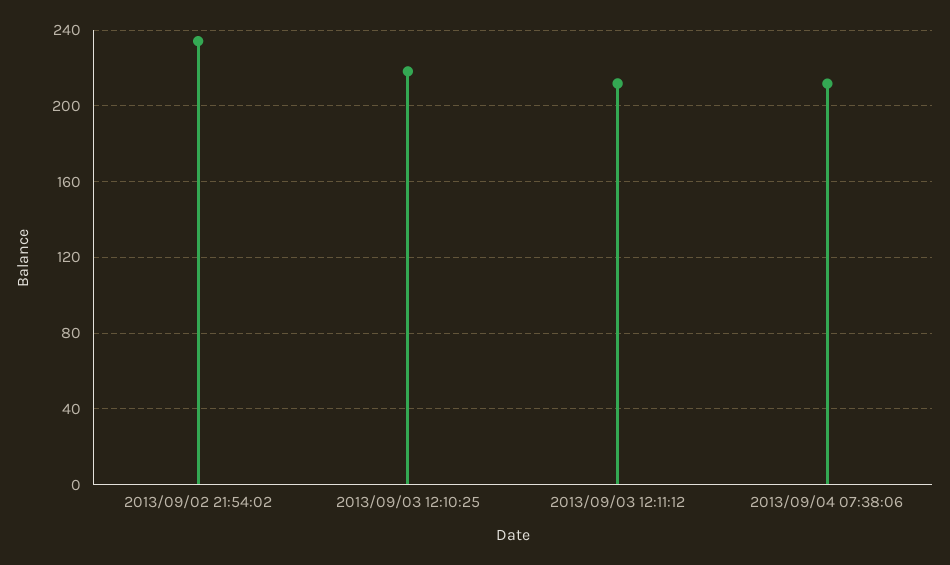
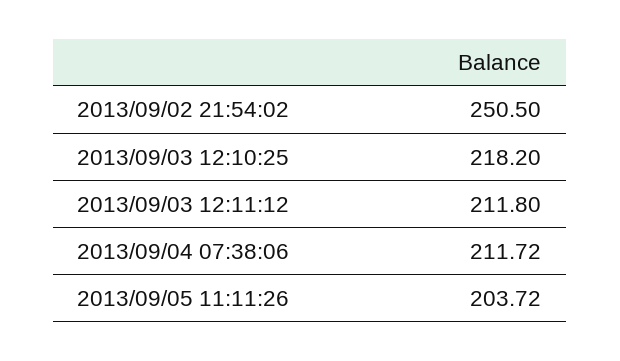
2013/09/02 21:54:02: 235 -> 250.5
2013/09/05 11:11:26: none -> 203.72

